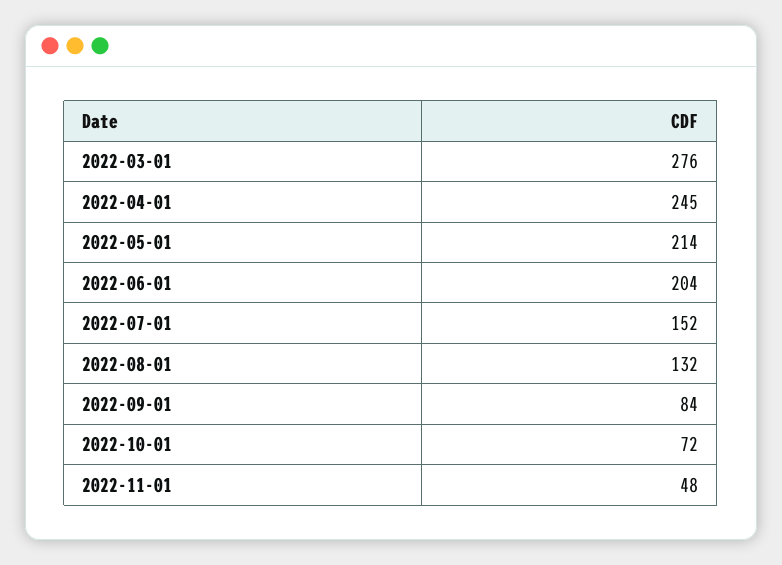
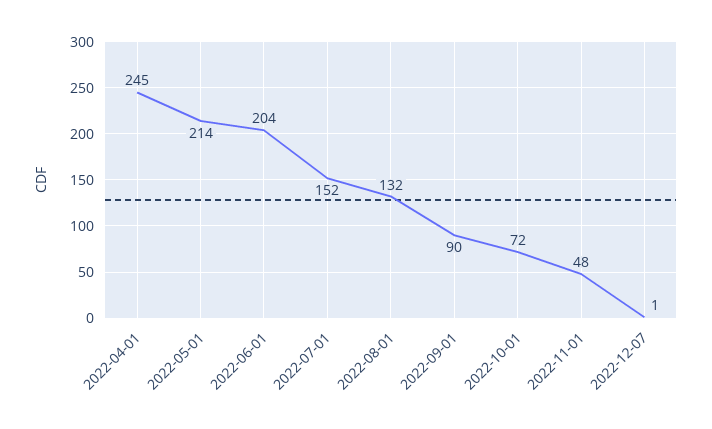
2022-03-01: 276 -> none
2022-09-01: 84 -> 90
2022-12-07: none -> 1

